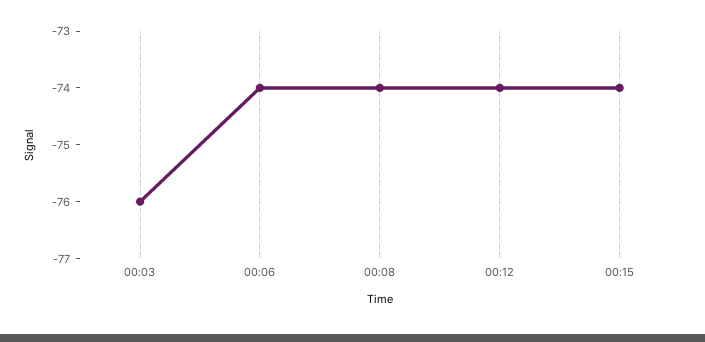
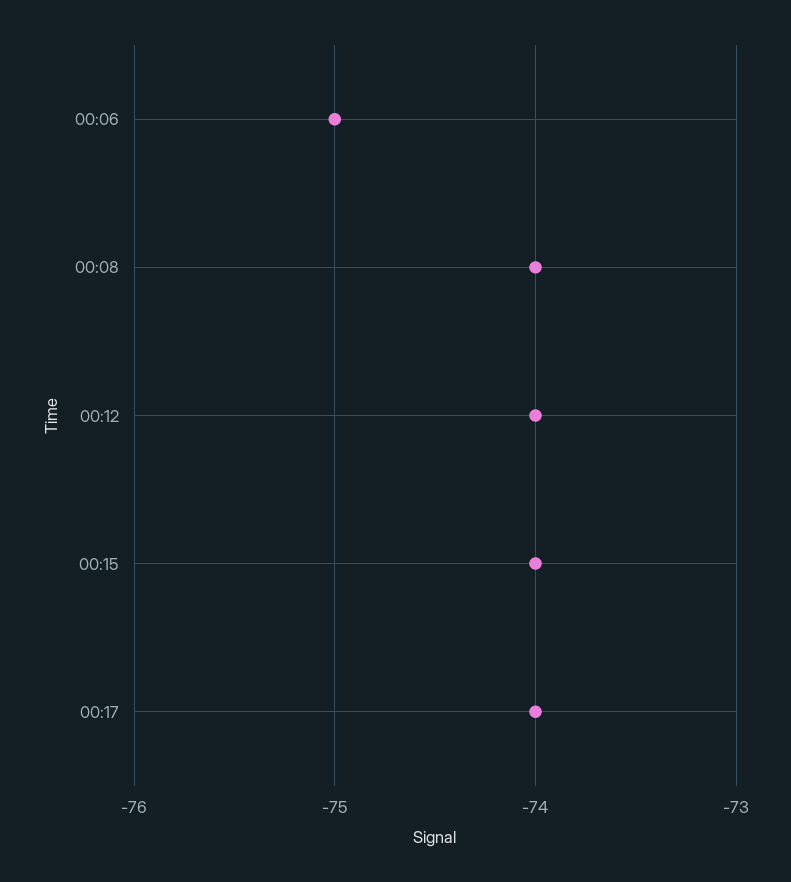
00:03: -76 -> none
00:06: -74 -> -75
00:17: none -> -74

